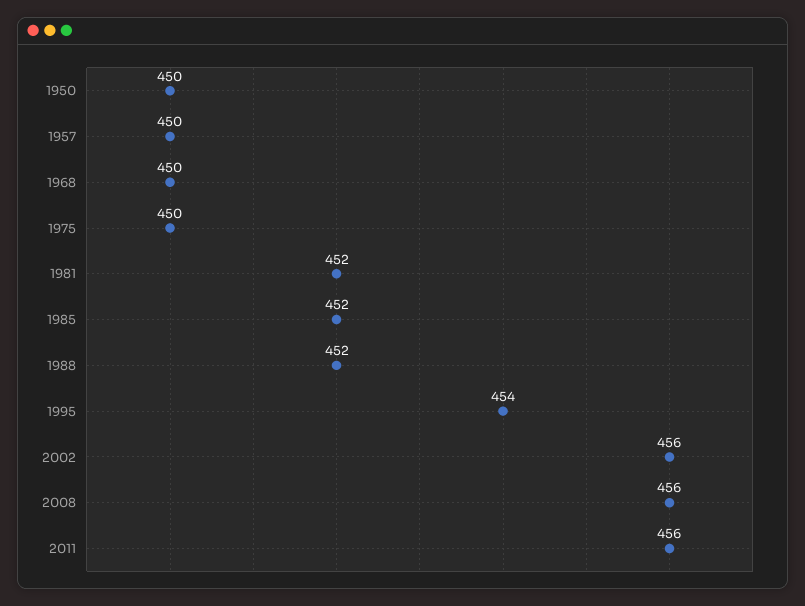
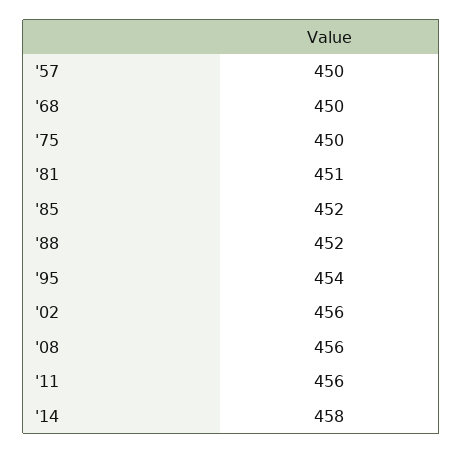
1950: 450 -> none
1981: 452 -> 451
'14: none -> 458

